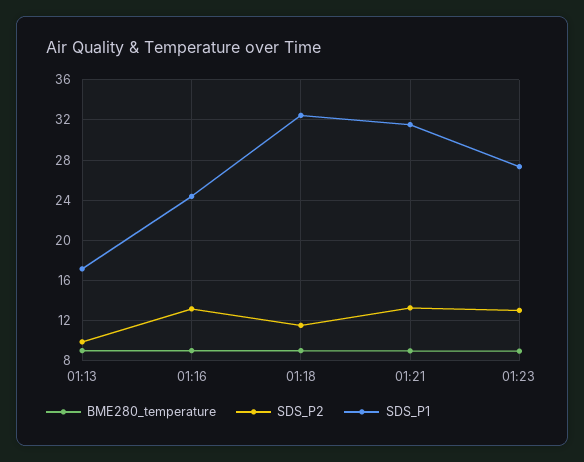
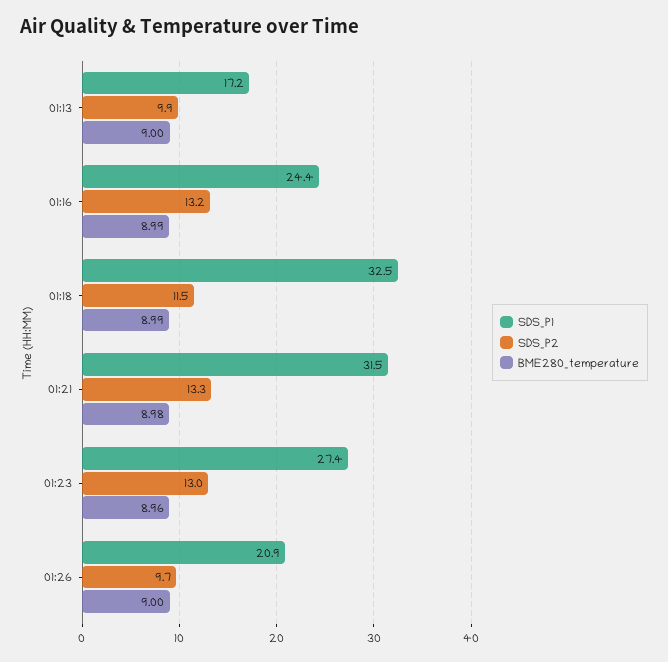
SDS_P1, 01:26: none -> 20.9
SDS_P2, 01:26: none -> 9.7
BME280_temperature, 01:26: none -> 9

